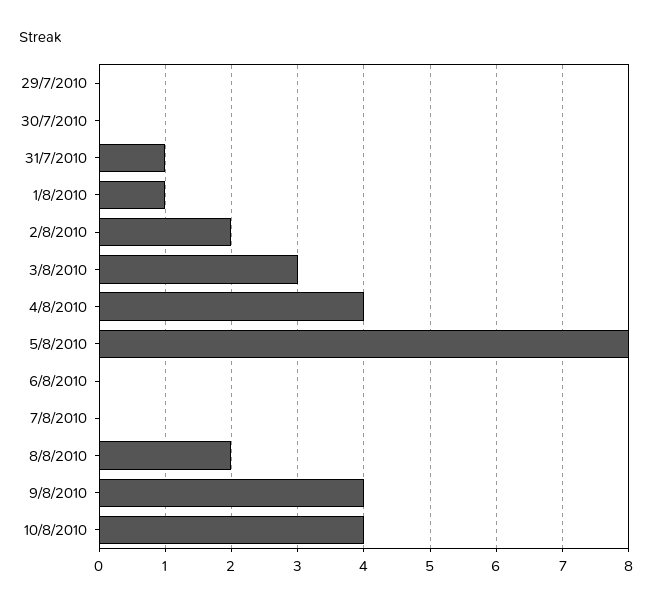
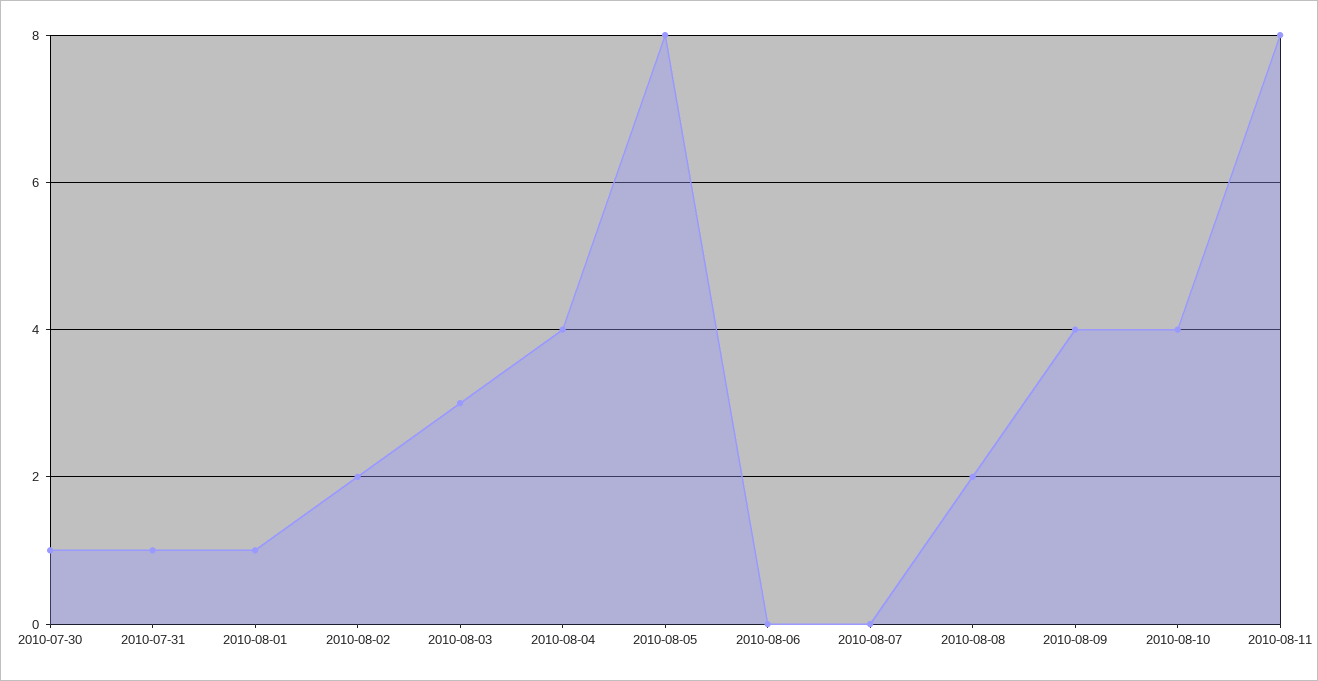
29/7/2010: 0 -> none
30/7/2010: 0 -> 1
2010-08-11: none -> 8

